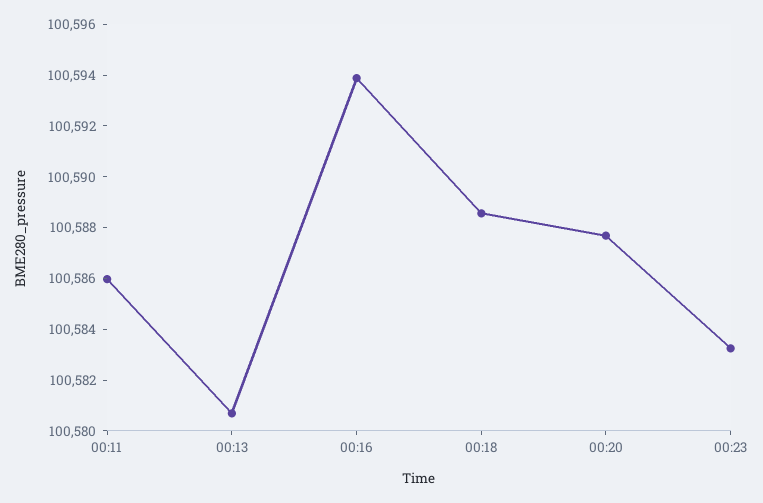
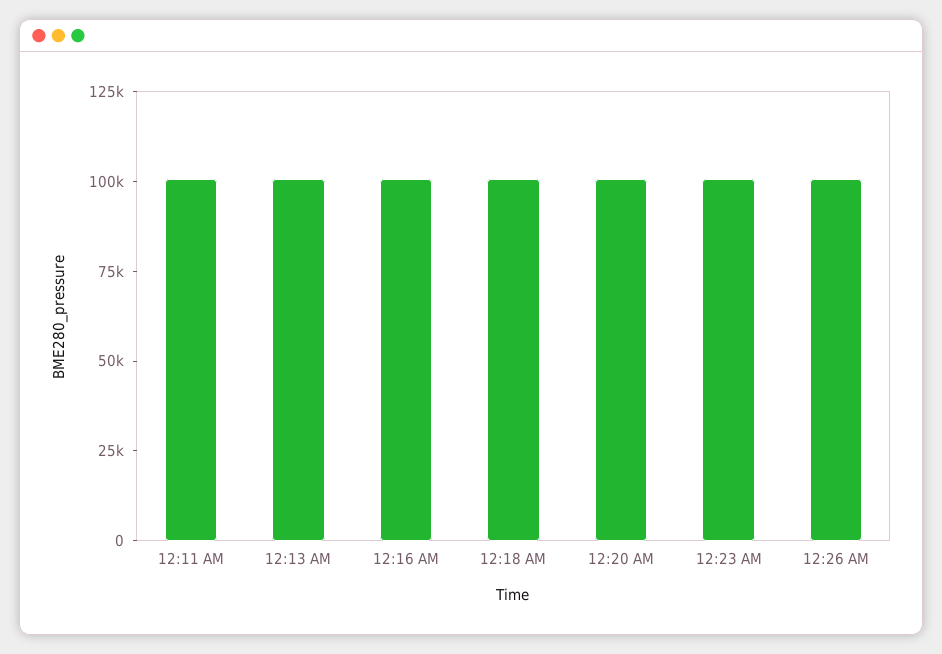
12:26 AM: none -> 100000

